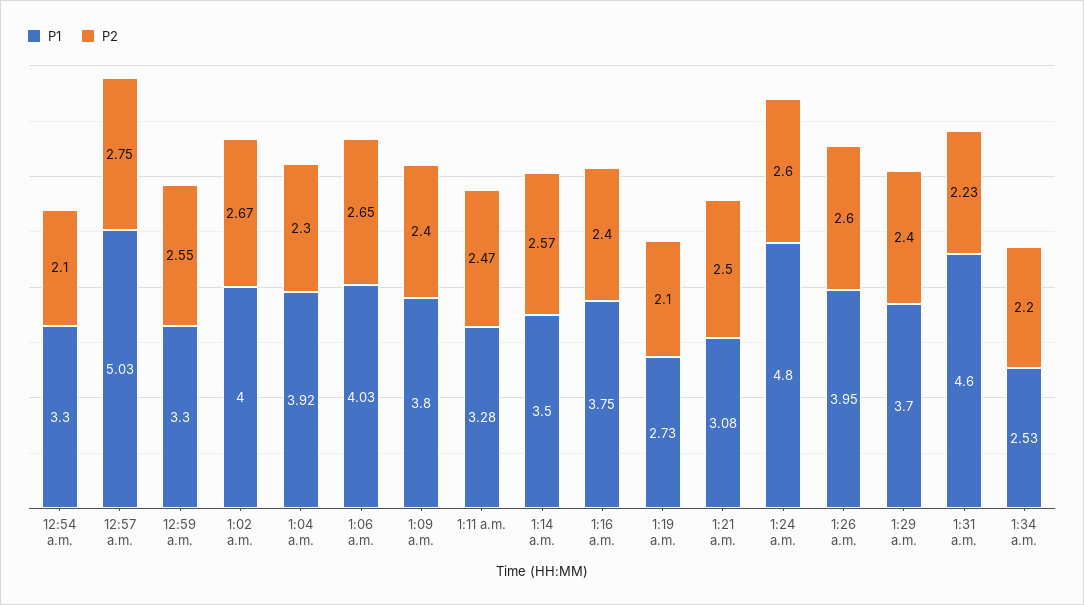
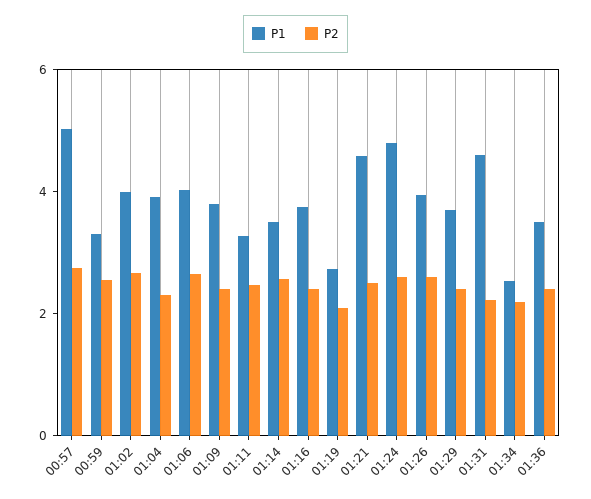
P1, 12:54 a.m.: 3.3 -> none
P2, 12:54 a.m.: 2.1 -> none
P1, 1:21 a.m.: 3.08 -> 4.5
P1, 01:36: none -> 3.5
P2, 01:36: none -> 2.5

